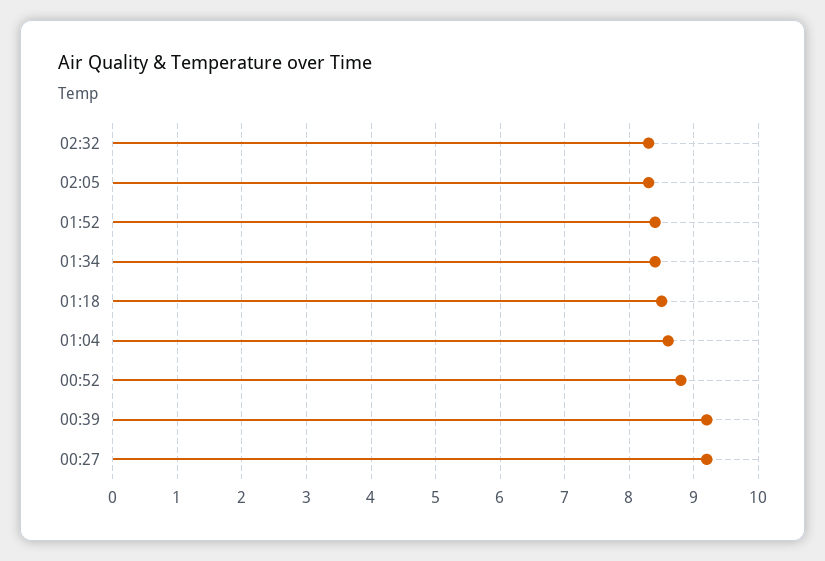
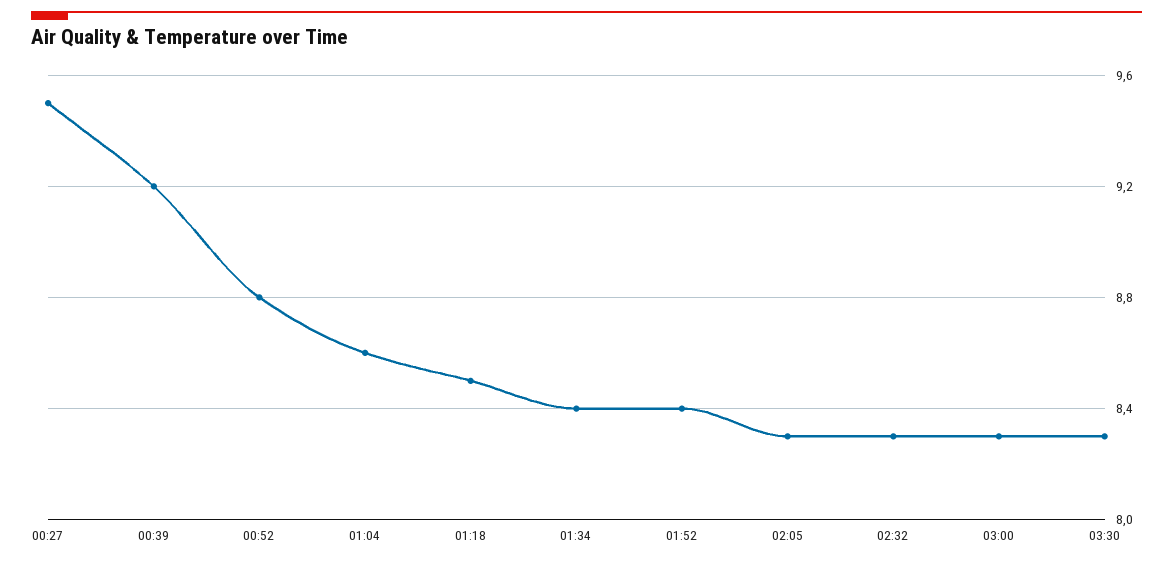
00:27: 9.2 -> 9.5
03:00: none -> 8.3
03:30: none -> 8.3

